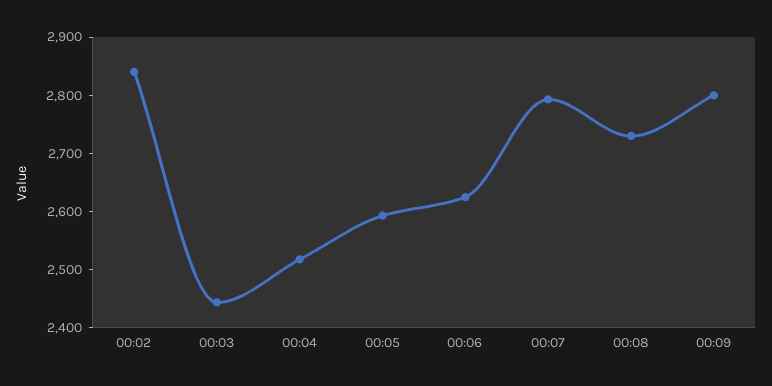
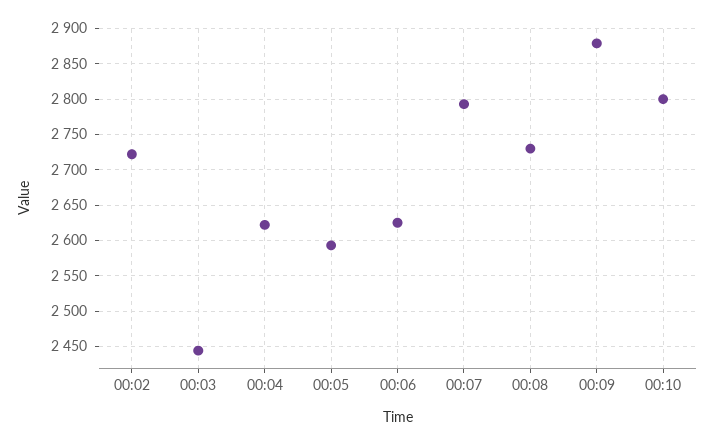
00:02: 2840 -> 2720
00:04: 2520 -> 2620
00:09: 2800 -> 2880
00:10: none -> 2800

